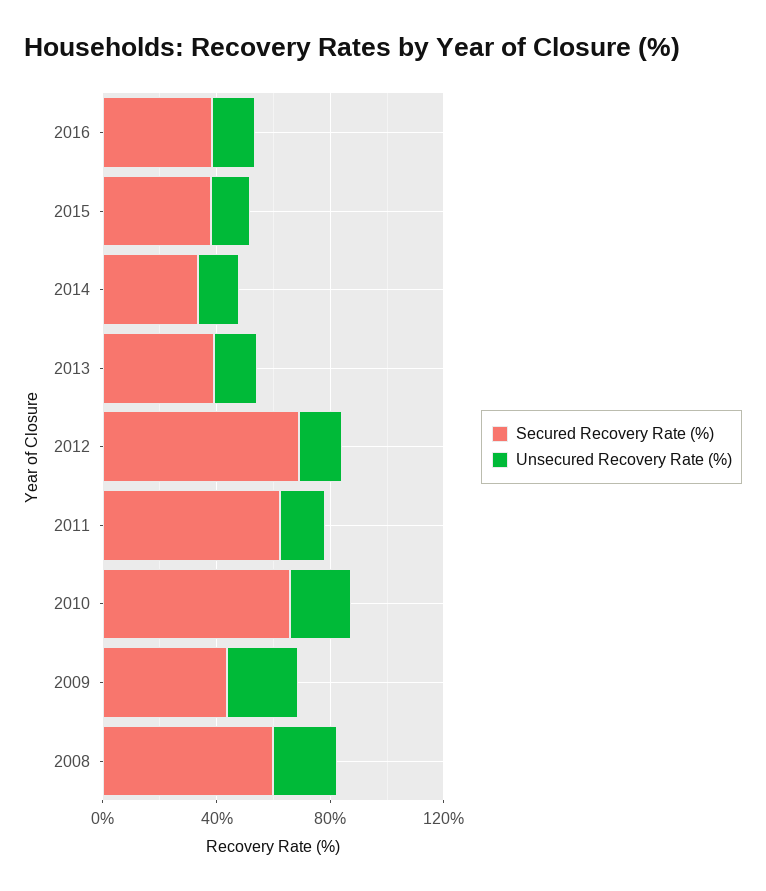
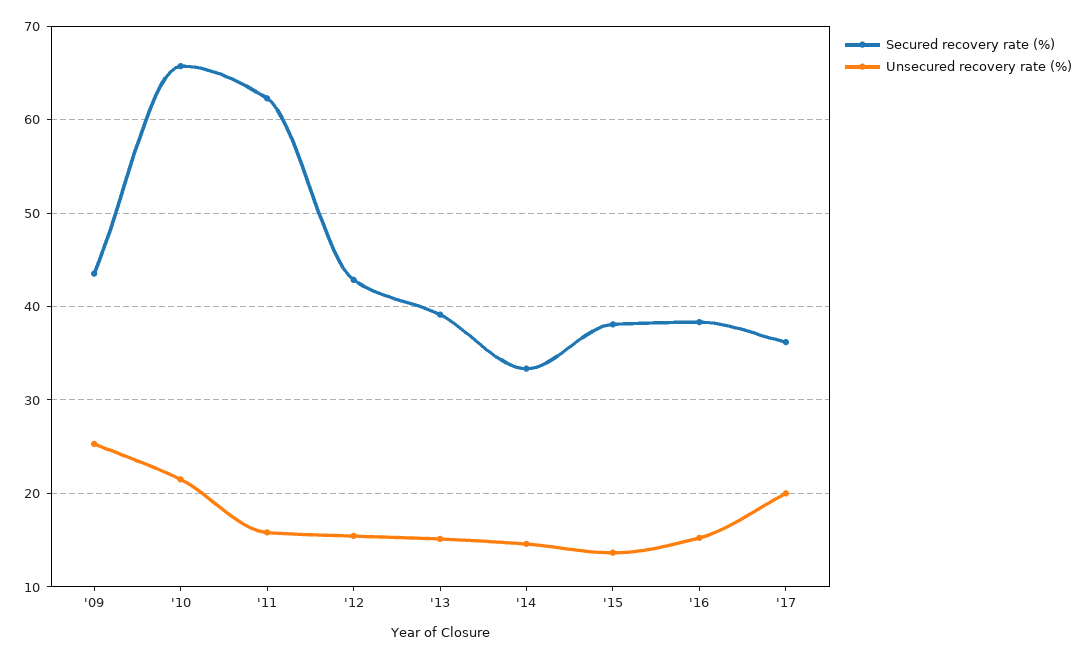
Secured Recovery Rate (%), 2012: 70 -> 43
Secured Recovery Rate (%), 2008: 60 -> none
Unsecured Recovery Rate (%), 2008: 20 -> none
Secured Recovery Rate (%), '17: none -> 36
Unsecured Recovery Rate (%), '17: none -> 20

